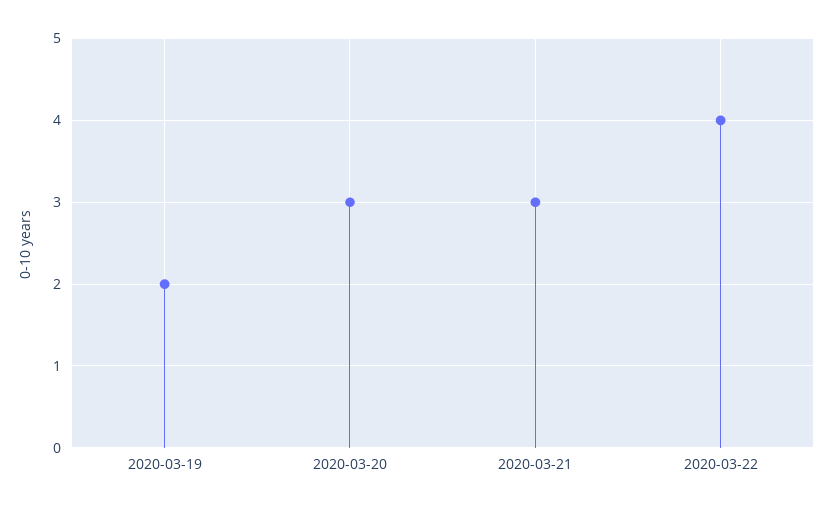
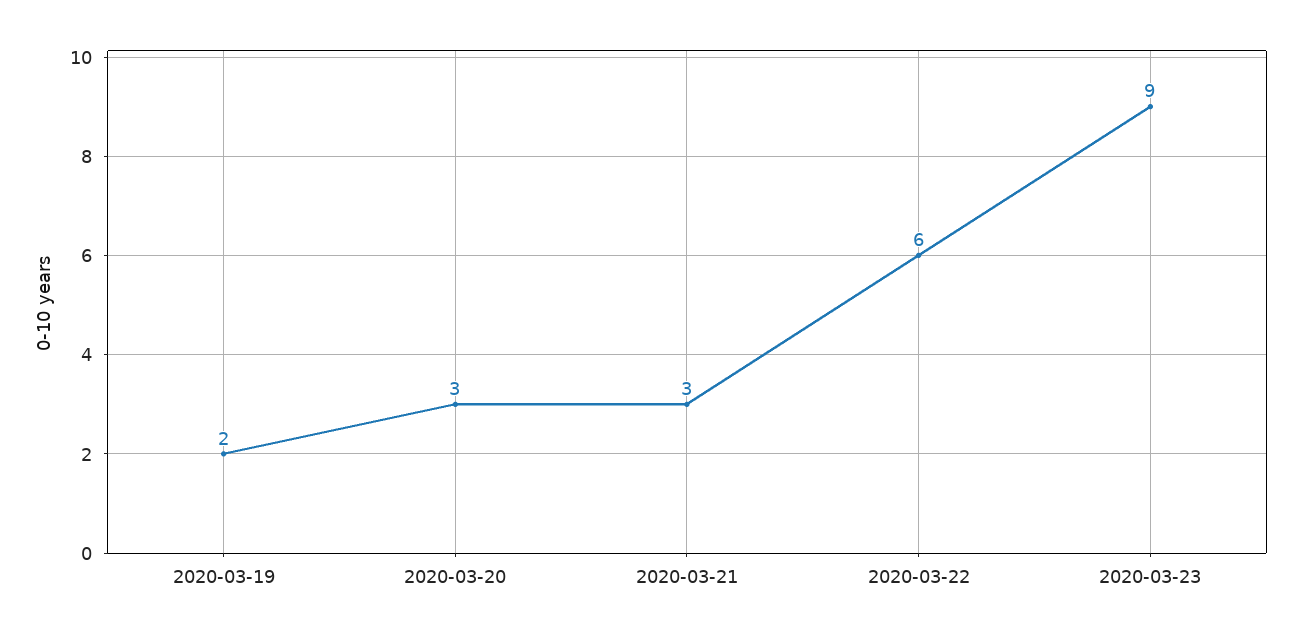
2020-03-22: 4 -> 6
2020-03-23: none -> 9

